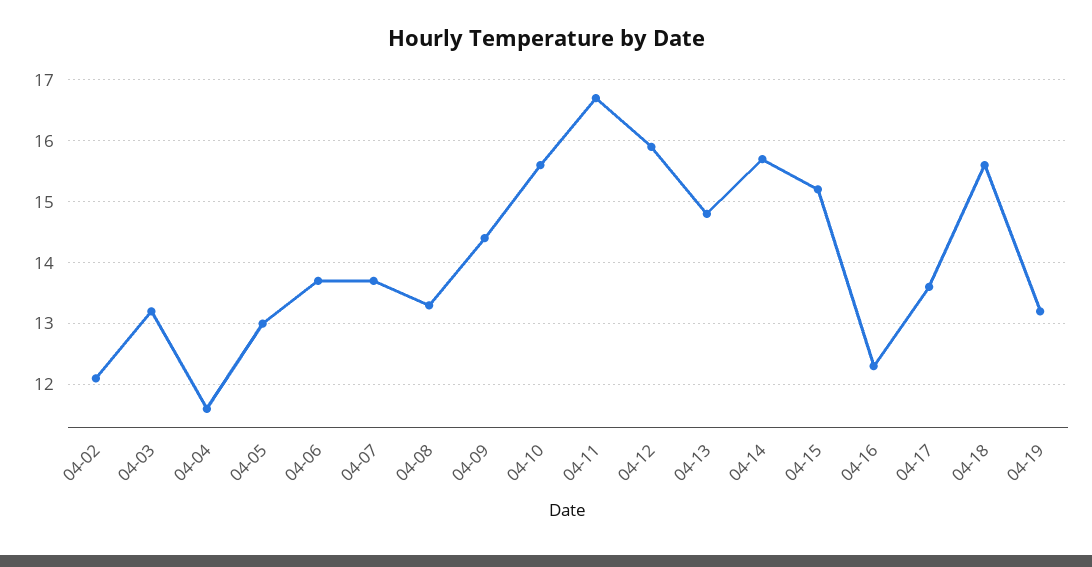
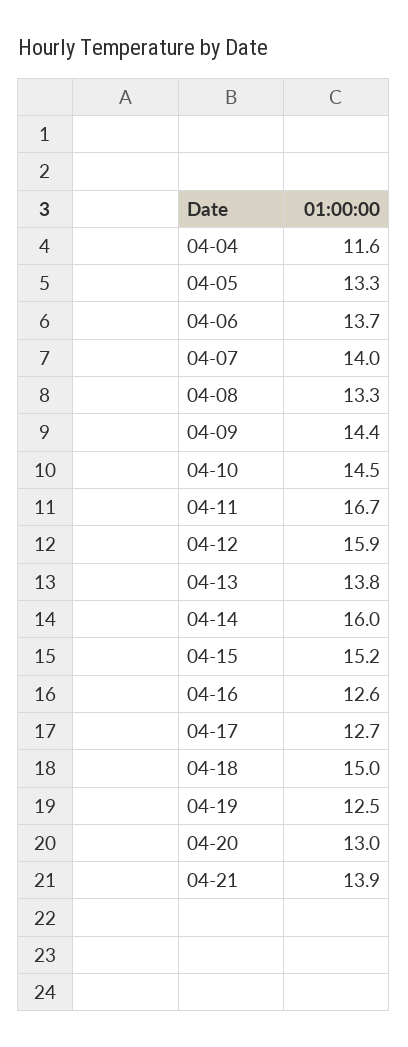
04-02: 12.1 -> none
04-03: 13.2 -> none
04-05: 13 -> 13.3
04-07: 13.7 -> 14
04-10: 15.6 -> 14.5
04-13: 14.8 -> 13.8
04-14: 15.7 -> 16
04-16: 12.3 -> 12.6
04-17: 13.6 -> 12.7
04-18: 15.6 -> 15
04-19: 13.2 -> 12.5
04-20: none -> 13
04-21: none -> 13.9

